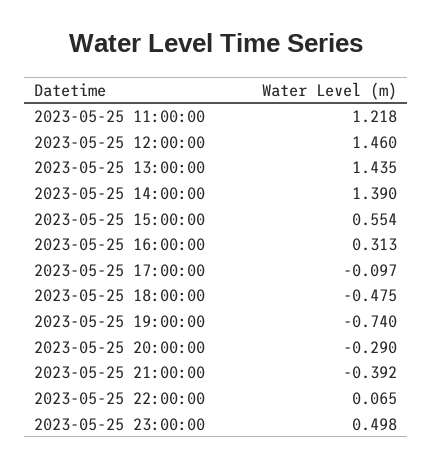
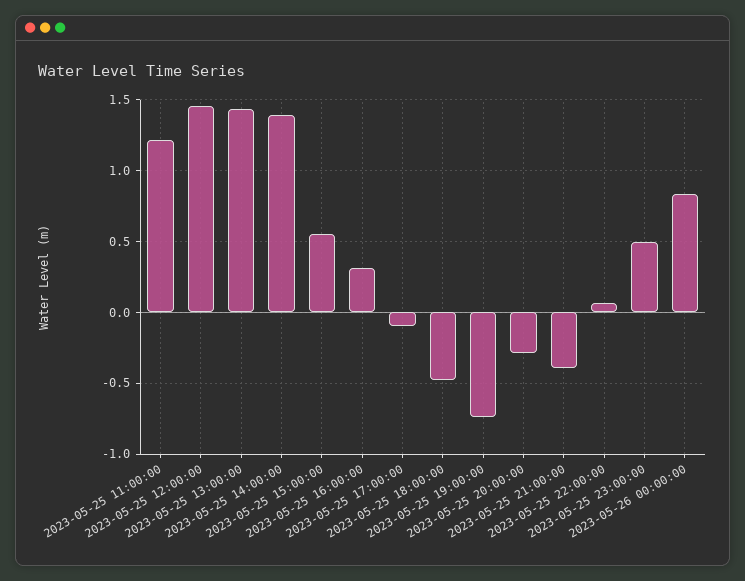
2023-05-26 00:00:00: none -> 0.85

